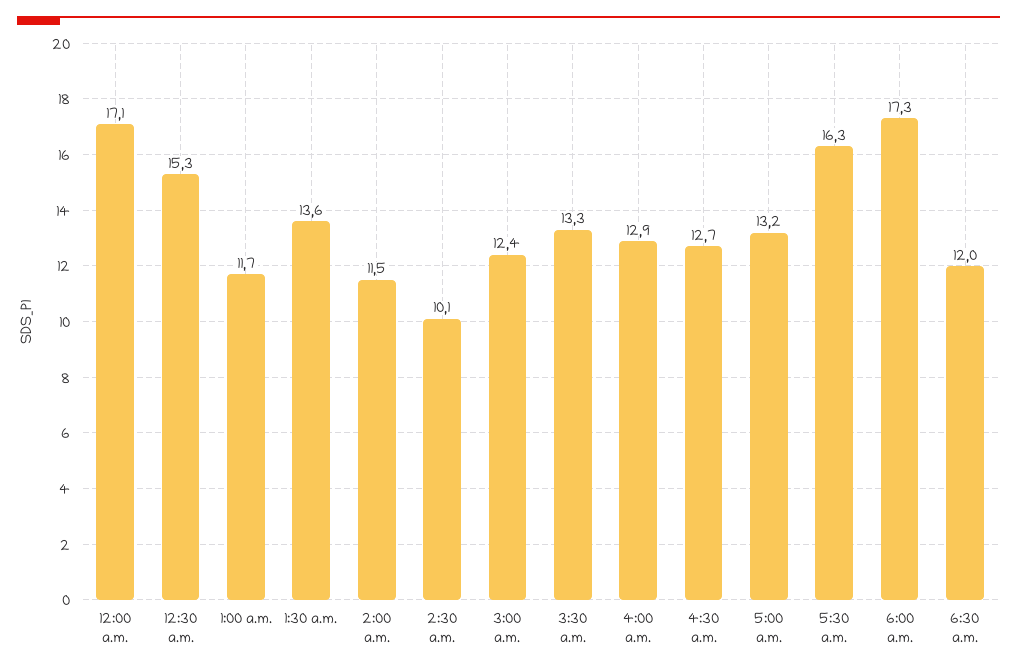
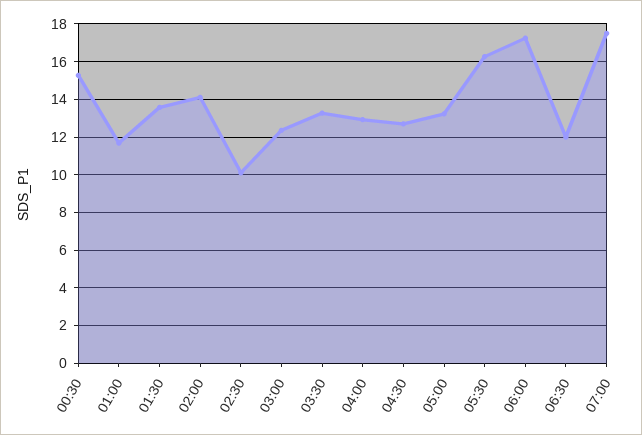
12:00 a.m.: 17.1 -> none
2:00 a.m.: 11.5 -> 14
07:00: none -> 17.5

